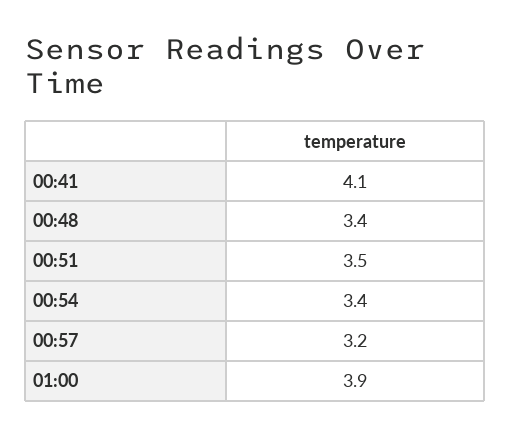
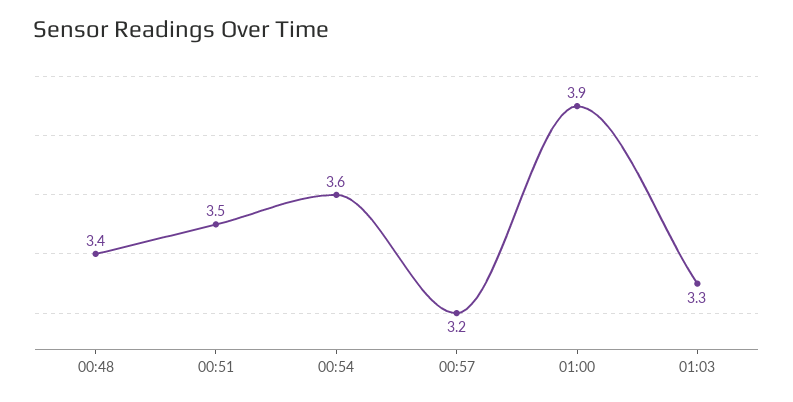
00:41: 4.1 -> none
00:54: 3.4 -> 3.6
01:03: none -> 3.3

